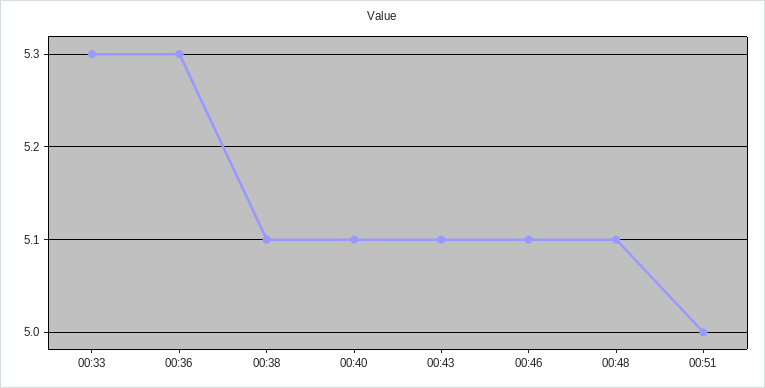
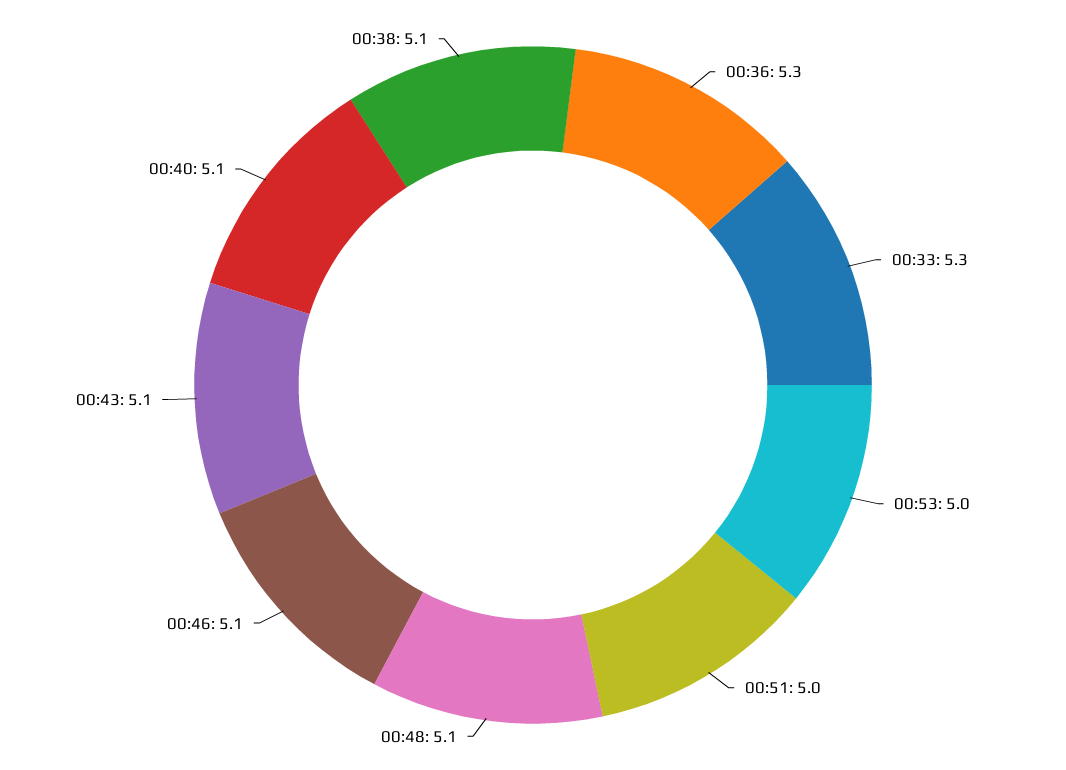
00:53: none -> 5

